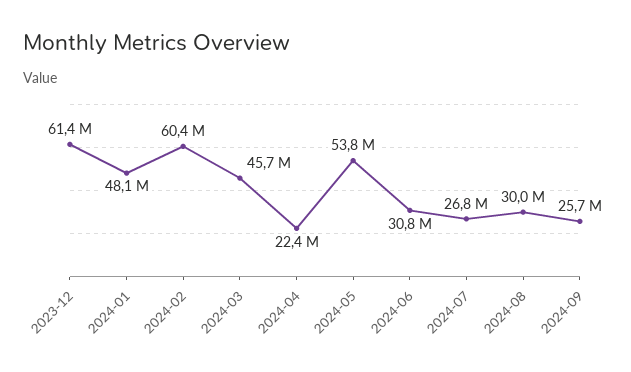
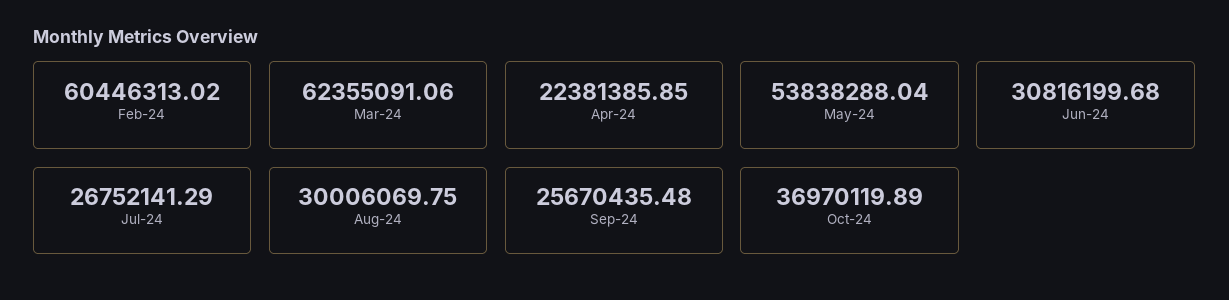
2023-12: 61400000 -> none
2024-01: 48100000 -> none
2024-03: 45700000 -> 62355091.06
Oct-24: none -> 36970119.89

